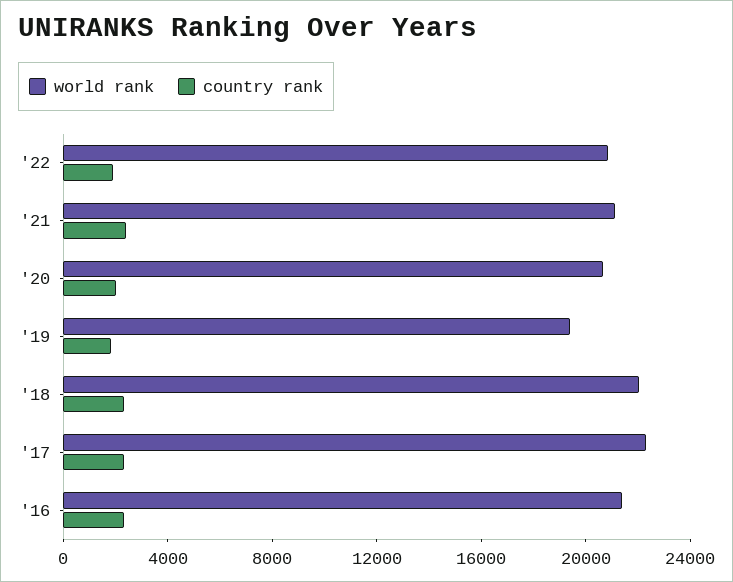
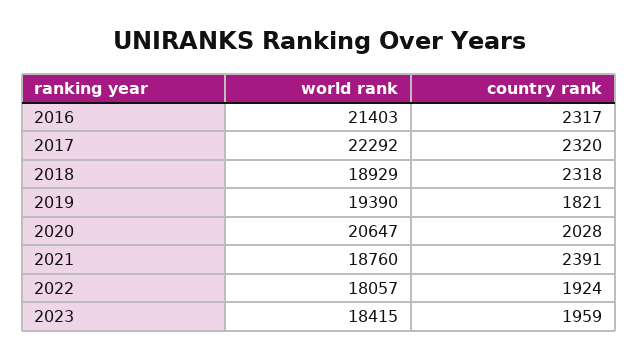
world rank, '22: 21000 -> 18057
world rank, '21: 21000 -> 18760
world rank, '18: 22000 -> 18929
world rank, 2023: none -> 18415
country rank, 2023: none -> 1959

